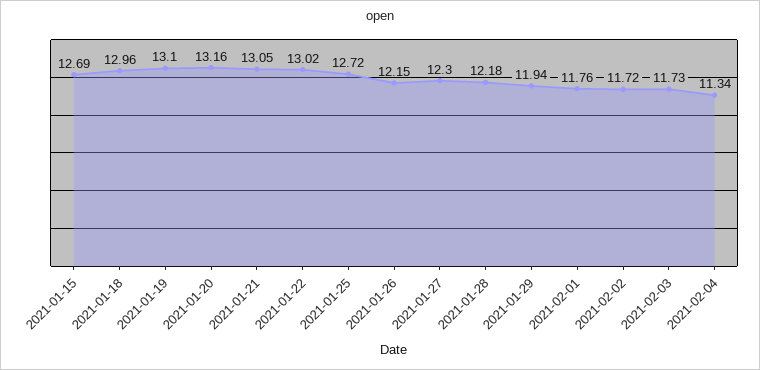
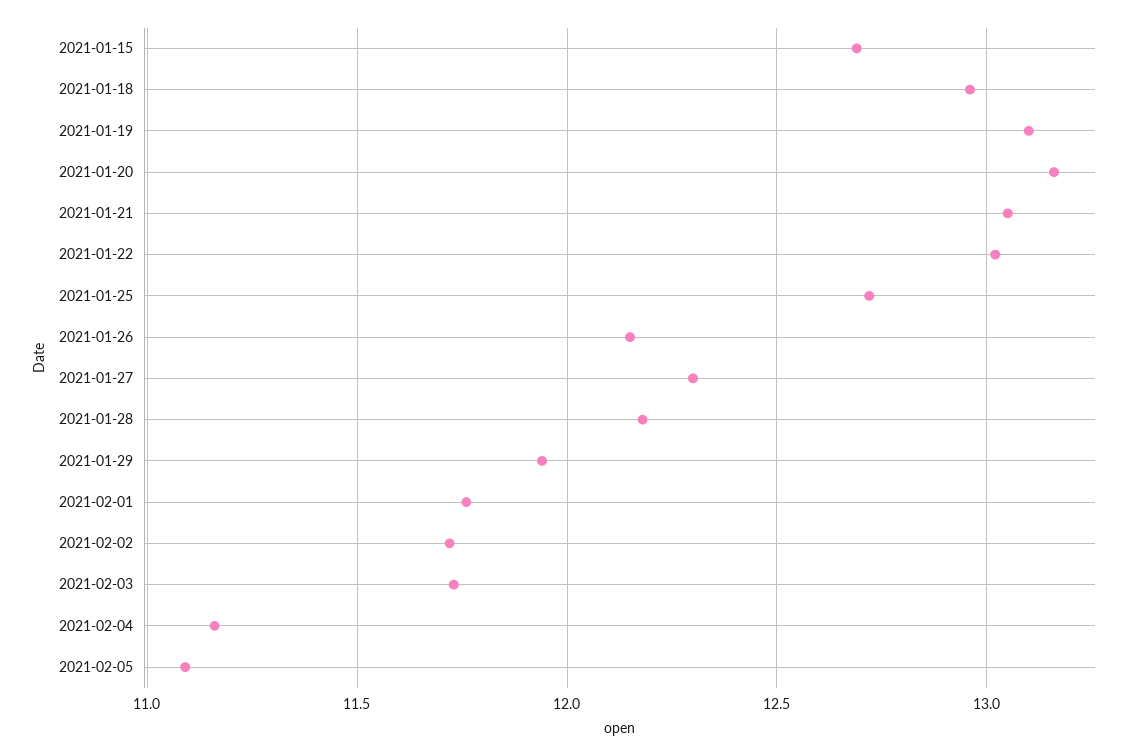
2021-02-04: 11.34 -> 11.15
2021-02-05: none -> 11.1

